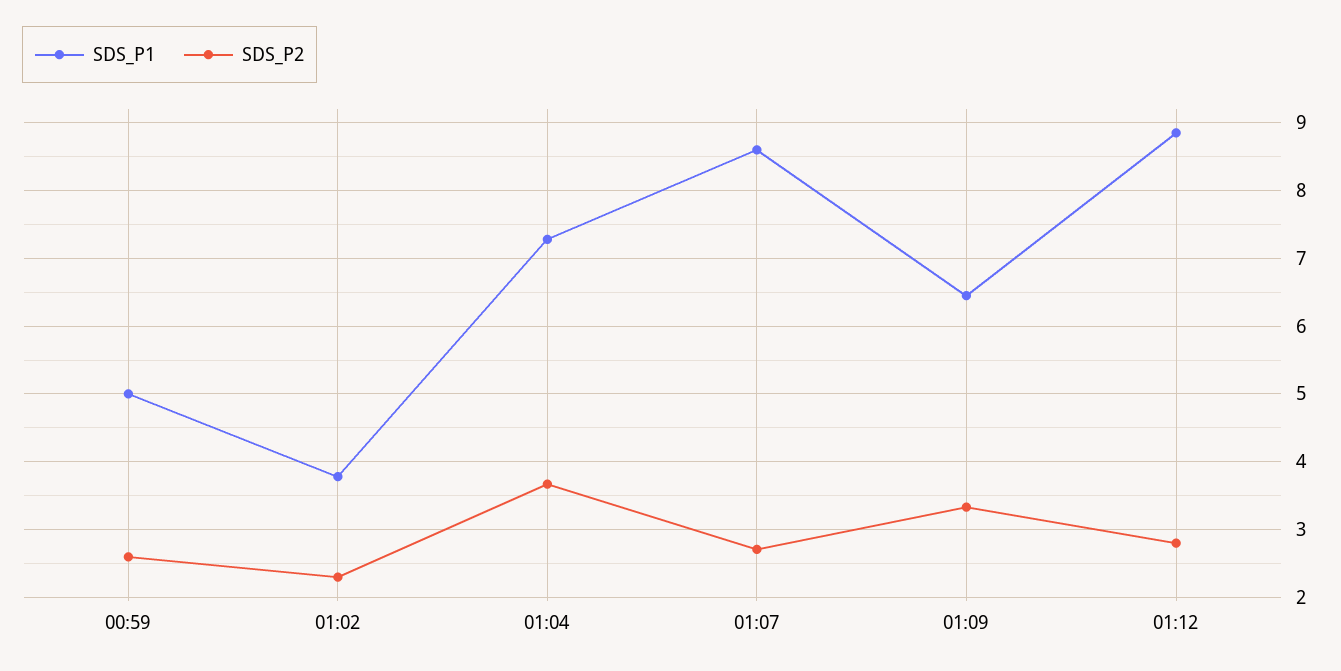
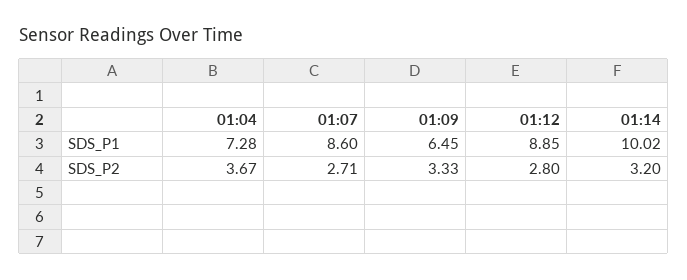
SDS_P1, 00:59: 5 -> none
SDS_P2, 00:59: 2.6 -> none
SDS_P1, 01:02: 3.8 -> none
SDS_P2, 01:02: 2.3 -> none
SDS_P1, 01:14: none -> 10.02
SDS_P2, 01:14: none -> 3.2

